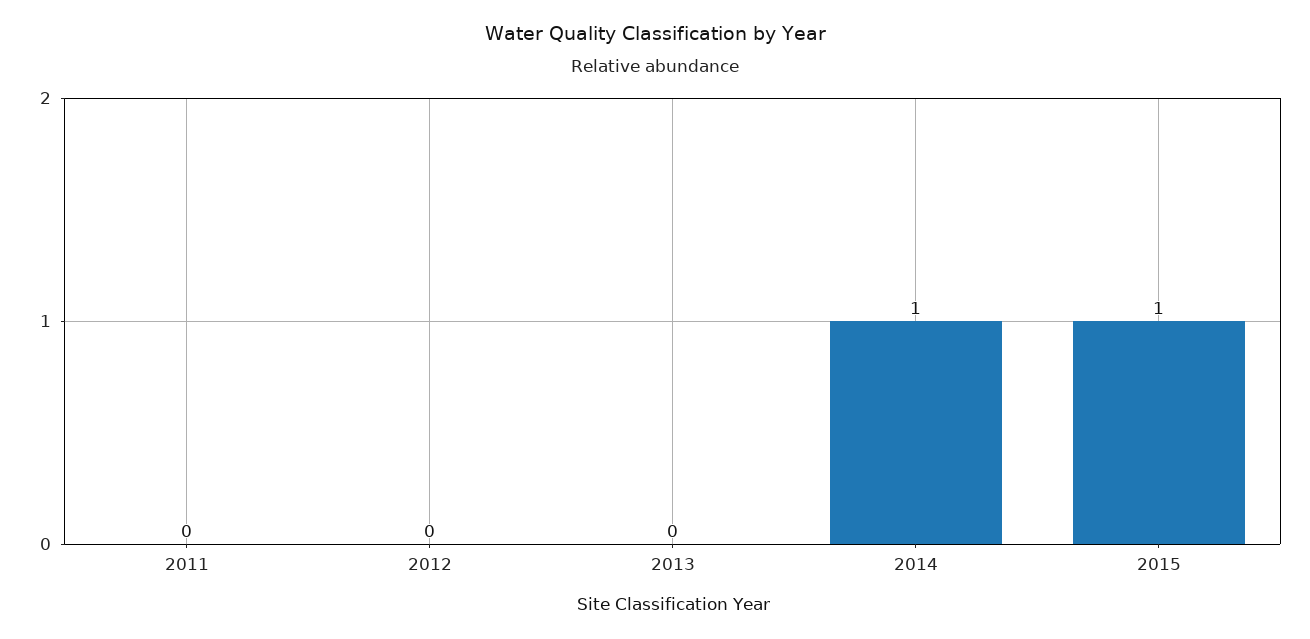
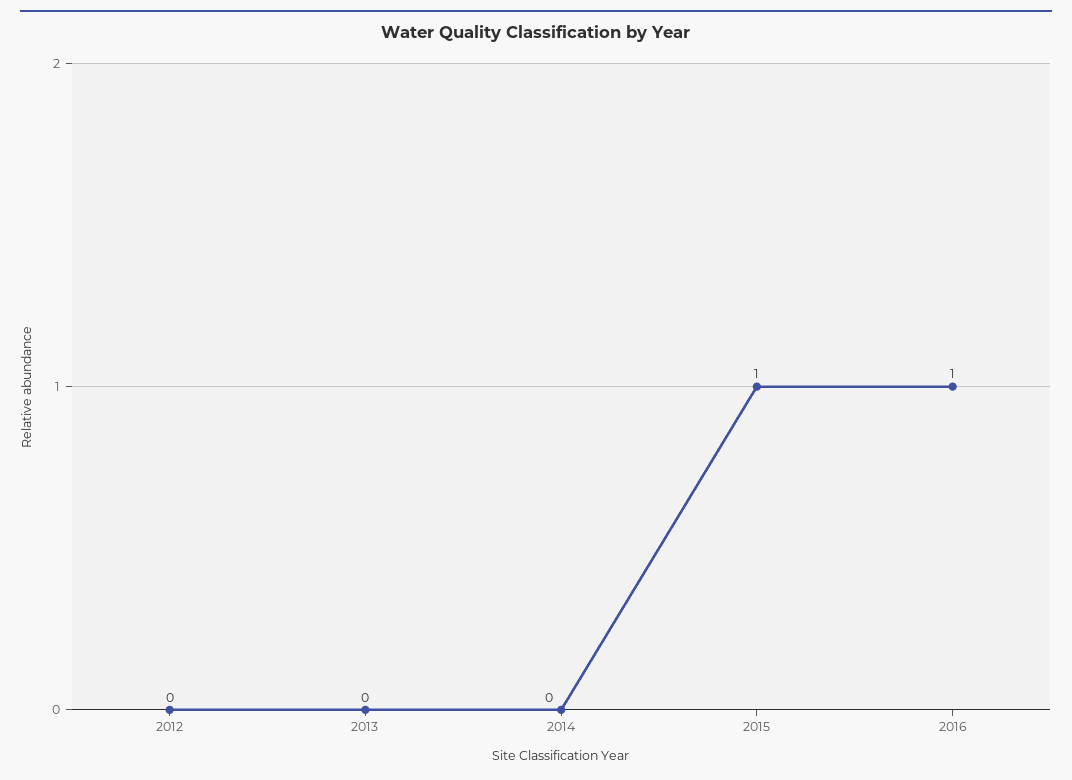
2011: 0 -> none
2014: 1 -> 0
2016: none -> 1

